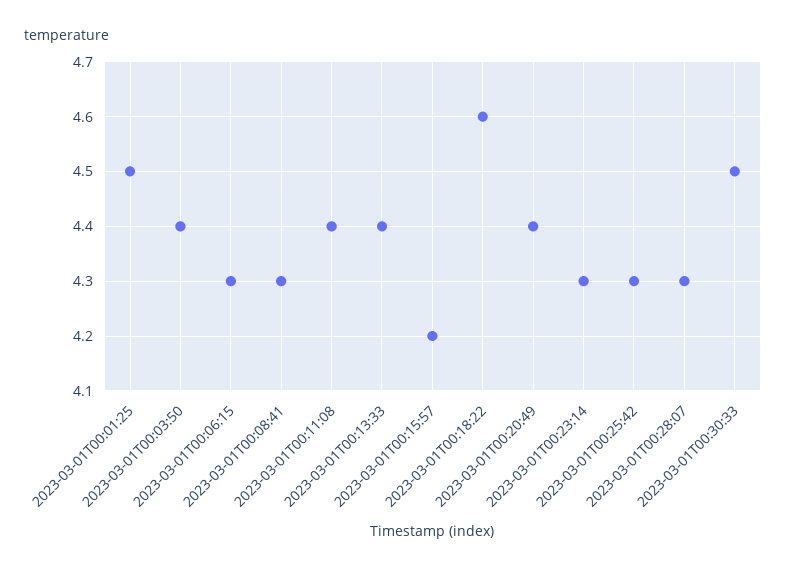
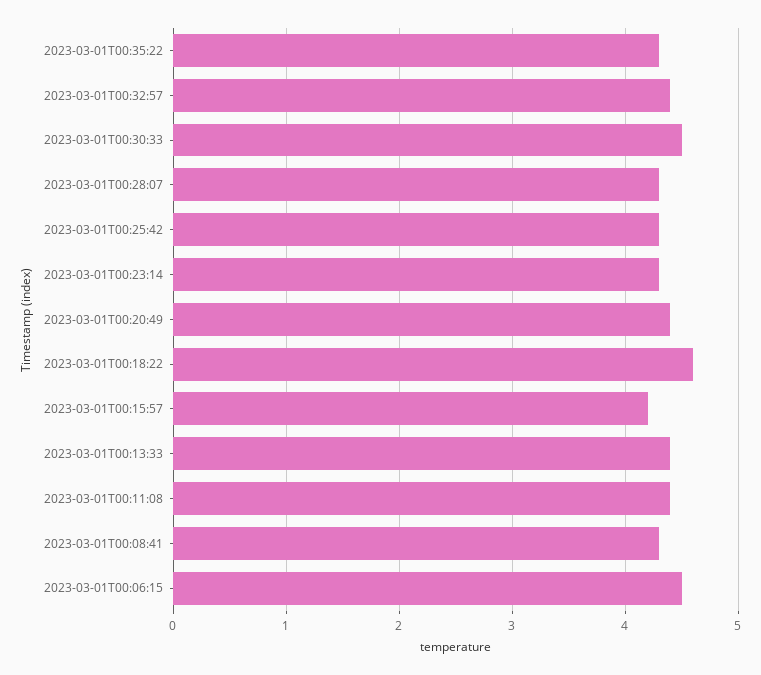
2023-03-01T00:01:25: 4.5 -> none
2023-03-01T00:03:50: 4.4 -> none
2023-03-01T00:06:15: 4.3 -> 4.5
2023-03-01T00:35:22: none -> 4.3
2023-03-01T00:32:57: none -> 4.4

